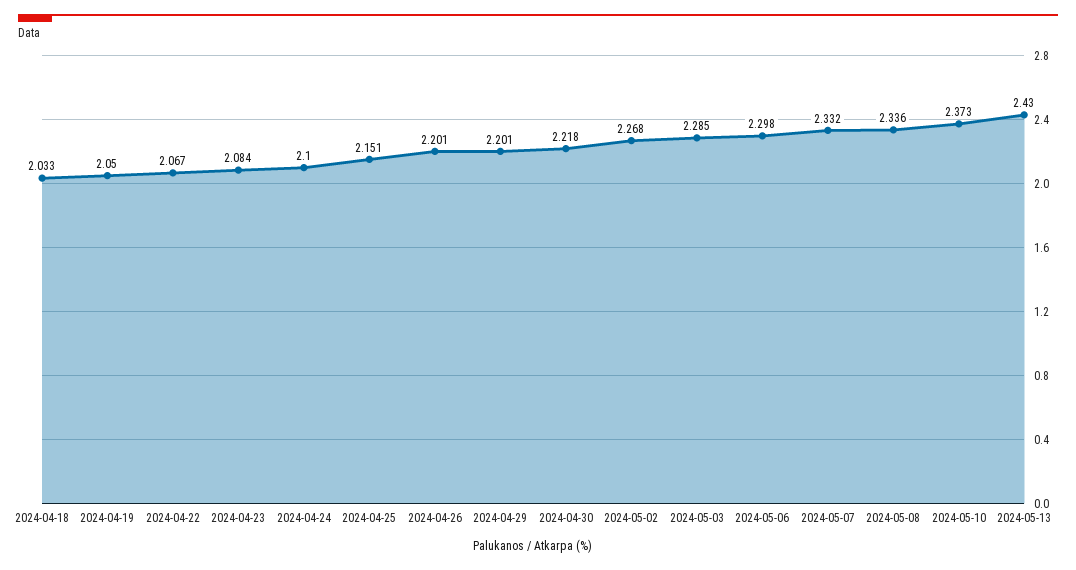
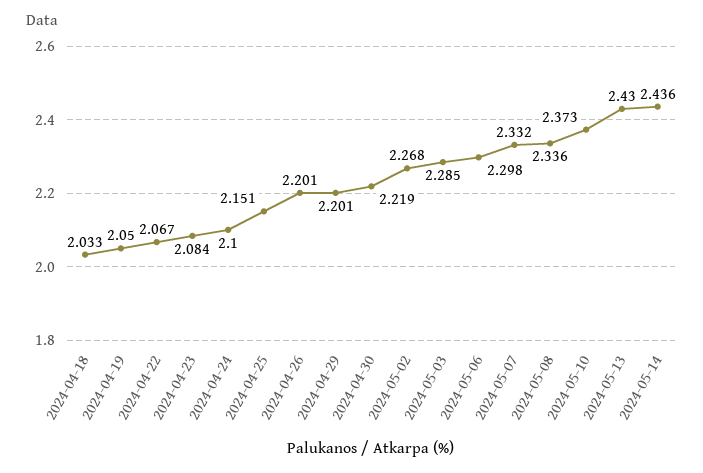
2024-04-30: 2.218 -> 2.219
2024-05-14: none -> 2.436

